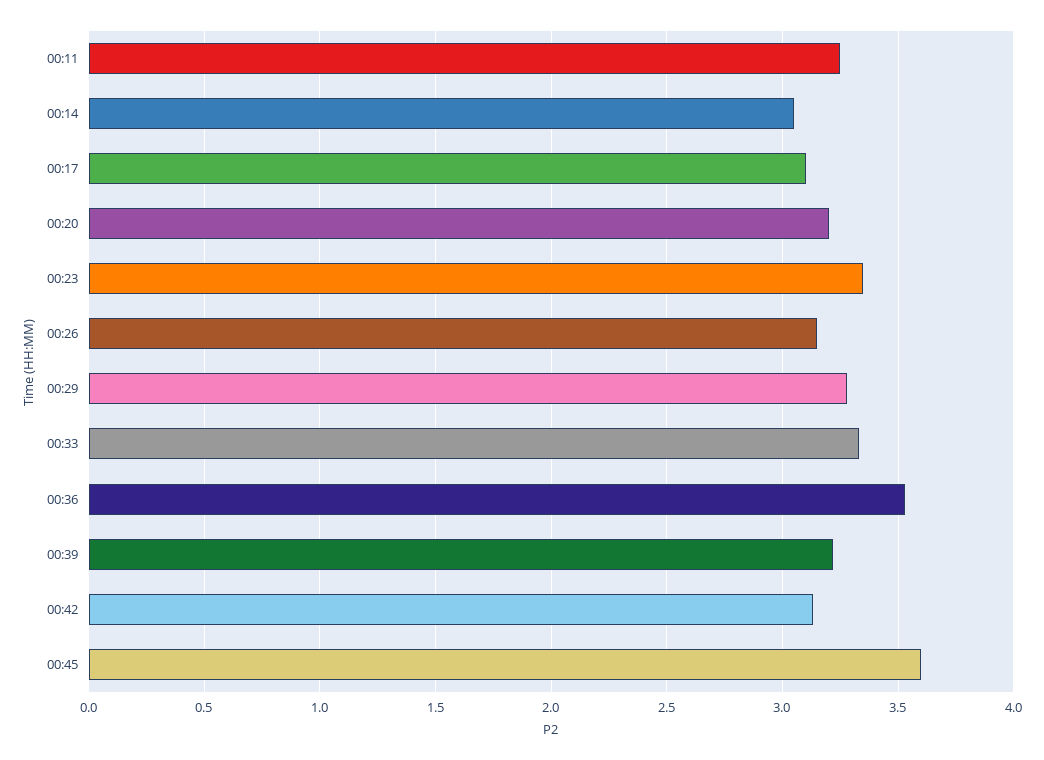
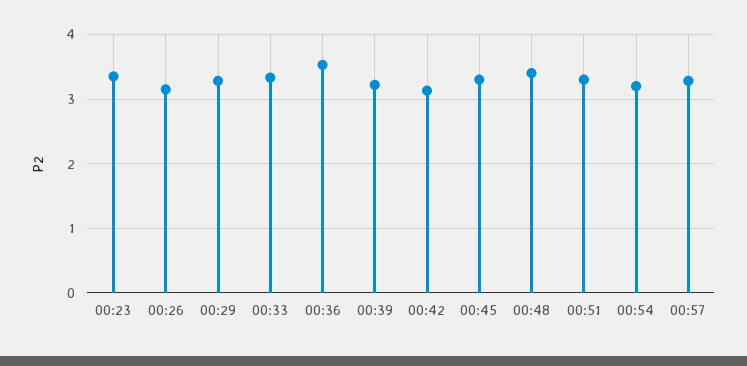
00:11: 3.25 -> none
00:14: 3.05 -> none
00:17: 3.1 -> none
00:20: 3.2 -> none
00:45: 3.6 -> 3.3
00:48: none -> 3.4
00:51: none -> 3.3
00:54: none -> 3.2
00:57: none -> 3.3

